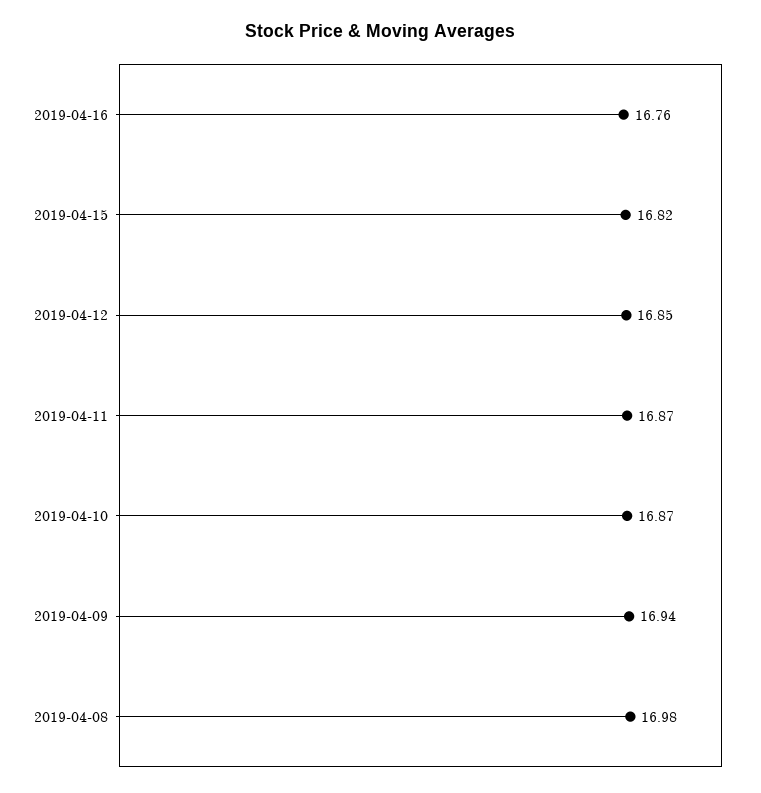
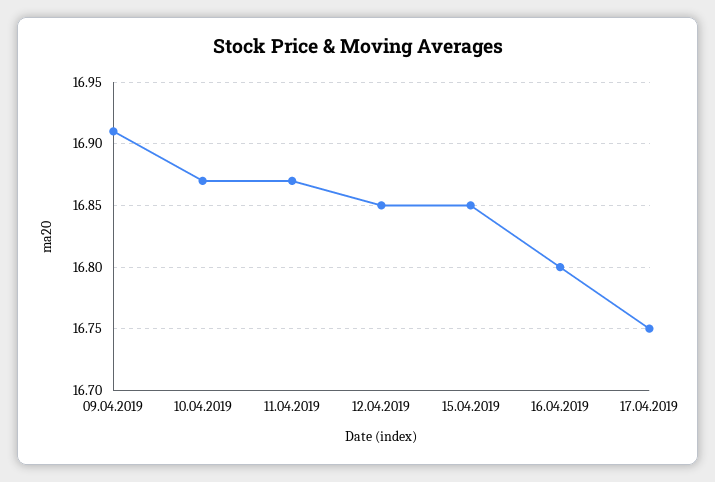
2019-04-16: 16.76 -> 16.8
2019-04-15: 16.82 -> 16.85
2019-04-09: 16.94 -> 16.91
2019-04-08: 16.98 -> none
17.04.2019: none -> 16.75

